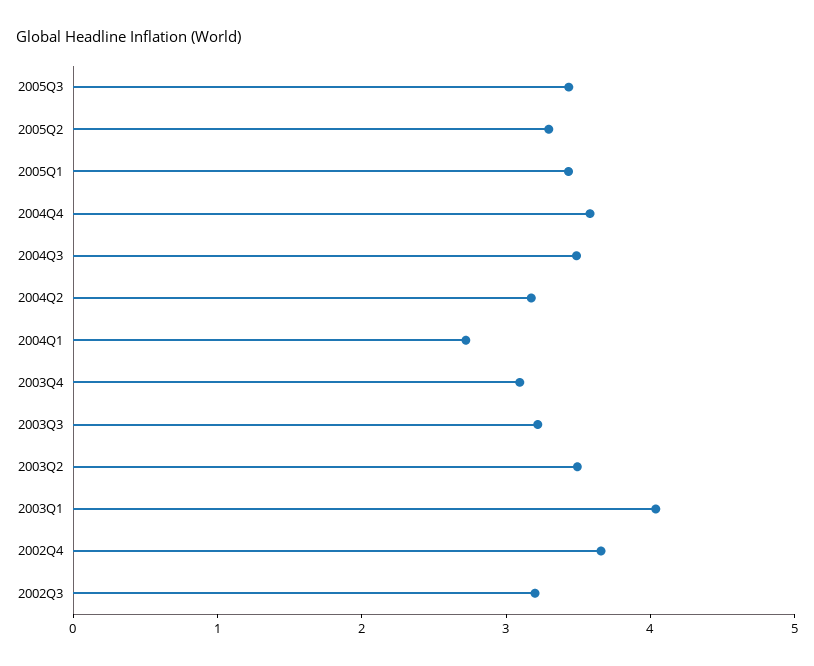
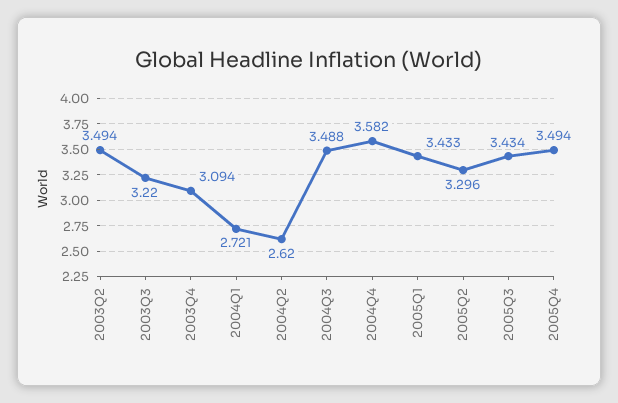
2004Q2: 3.2 -> 2.62
2003Q1: 4 -> none
2002Q4: 3.6 -> none
2002Q3: 3.2 -> none
2005Q4: none -> 3.494

